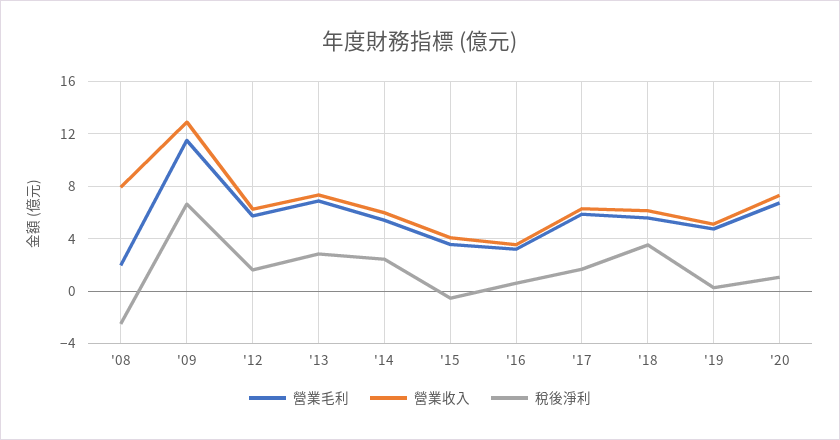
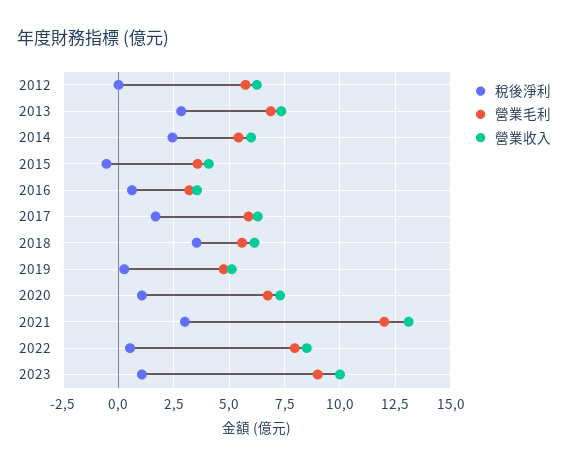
營業毛利, '08: 2 -> none
營業收入, '08: 8 -> none
稅後淨利, '08: -2.5 -> none
營業毛利, '09: 11.5 -> none
營業收入, '09: 13 -> none
稅後淨利, '09: 6.5 -> none
稅後淨利, '12: 1.5 -> 0
稅後淨利, 2021: none -> 3
營業毛利, 2021: none -> 12
營業收入, 2021: none -> 13
稅後淨利, 2022: none -> 0.5
營業毛利, 2022: none -> 8
營業收入, 2022: none -> 8.5
稅後淨利, 2023: none -> 1
營業毛利, 2023: none -> 9
營業收入, 2023: none -> 10

